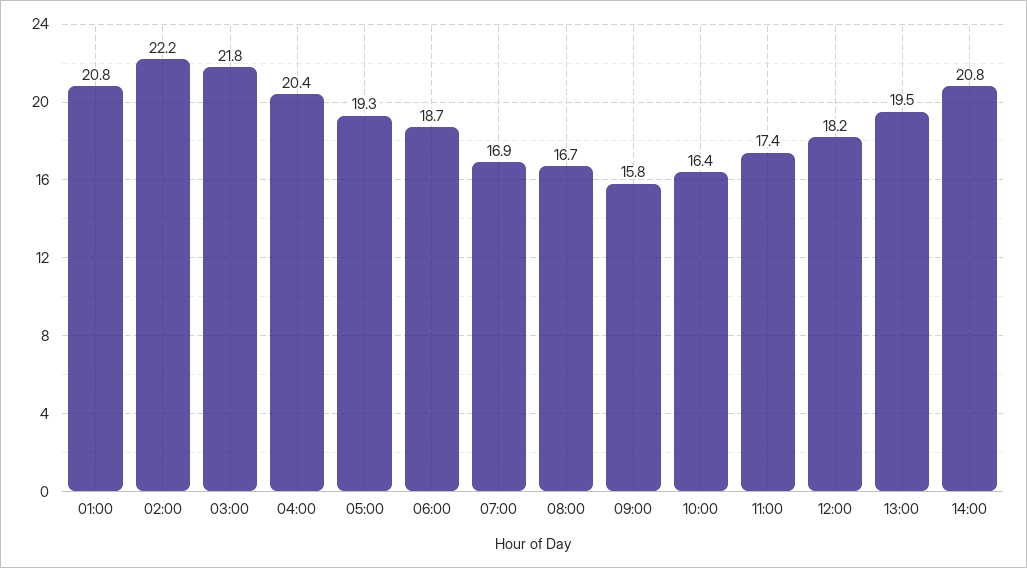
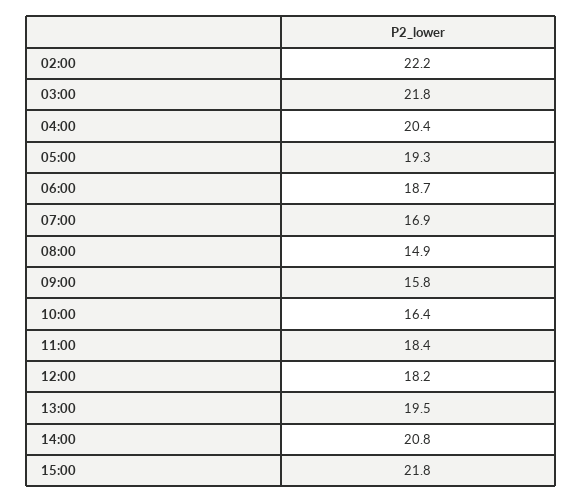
01:00: 20.8 -> none
08:00: 16.7 -> 14.9
11:00: 17.4 -> 18.4
15:00: none -> 21.8

